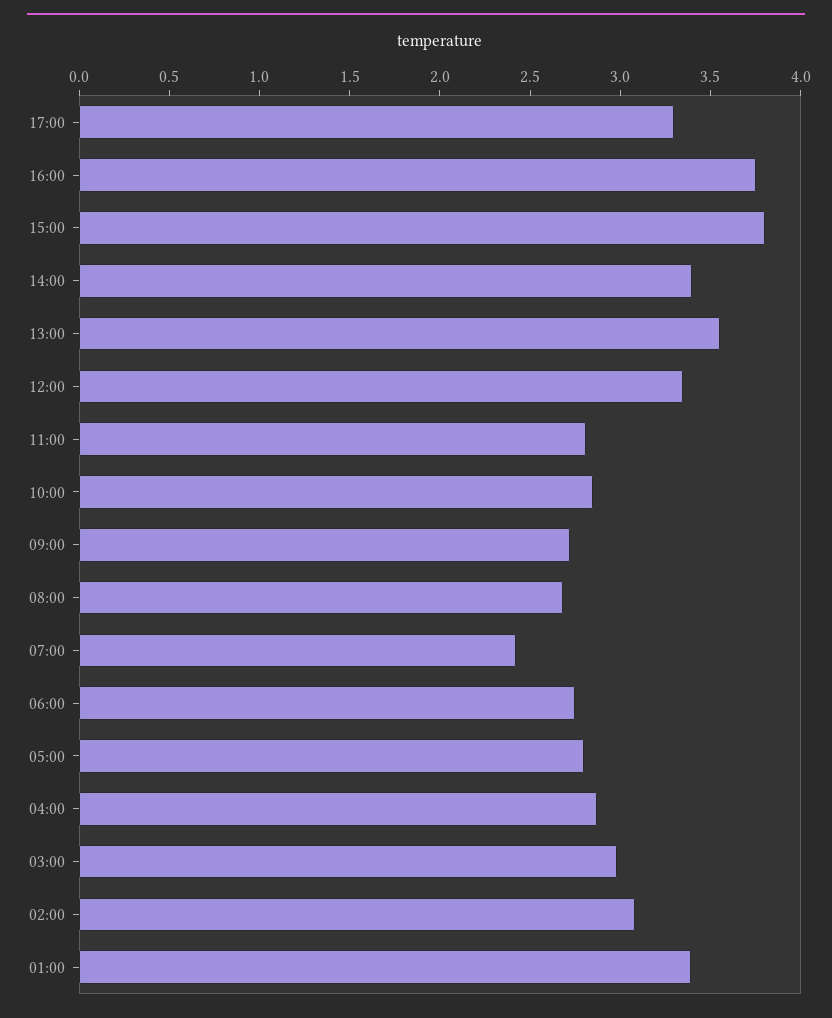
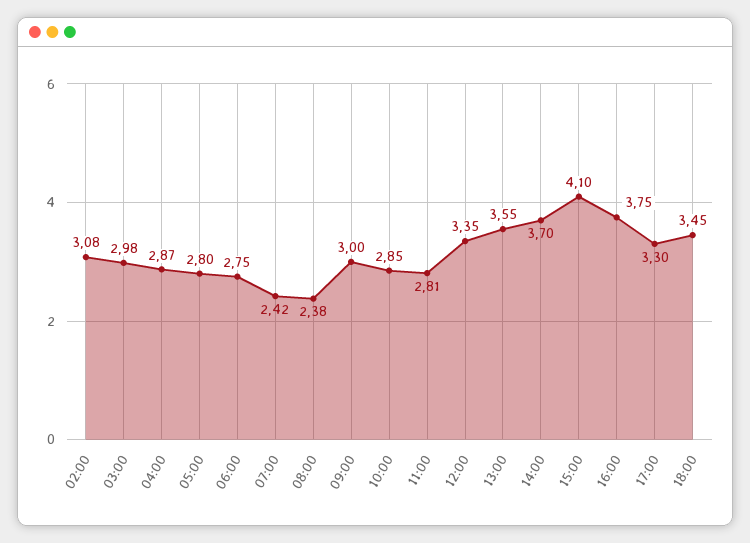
15:00: 3.8 -> 4.1
14:00: 3.4 -> 3.7
09:00: 2.7 -> 3
08:00: 2.7 -> 2.38
01:00: 3.4 -> none
18:00: none -> 3.45

